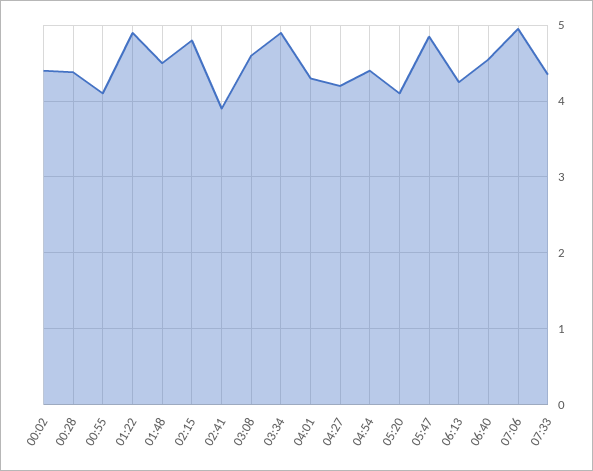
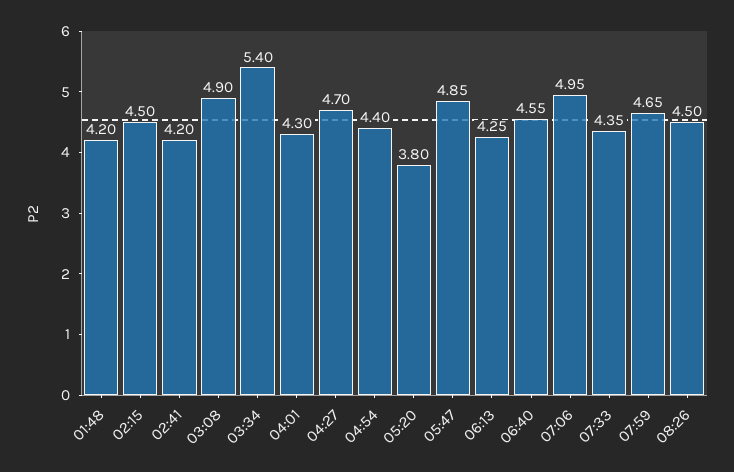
00:02: 4.4 -> none
00:28: 4.4 -> none
00:55: 4.1 -> none
01:22: 4.9 -> none
01:48: 4.5 -> 4.2
02:15: 4.8 -> 4.5
02:41: 3.9 -> 4.2
03:08: 4.6 -> 4.9
03:34: 4.9 -> 5.4
04:27: 4.2 -> 4.7
05:20: 4.1 -> 3.8
07:59: none -> 4.65
08:26: none -> 4.5

